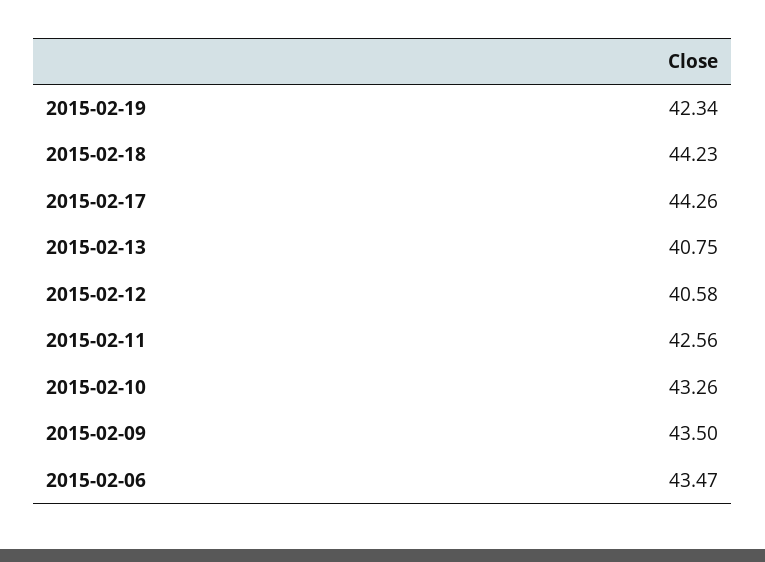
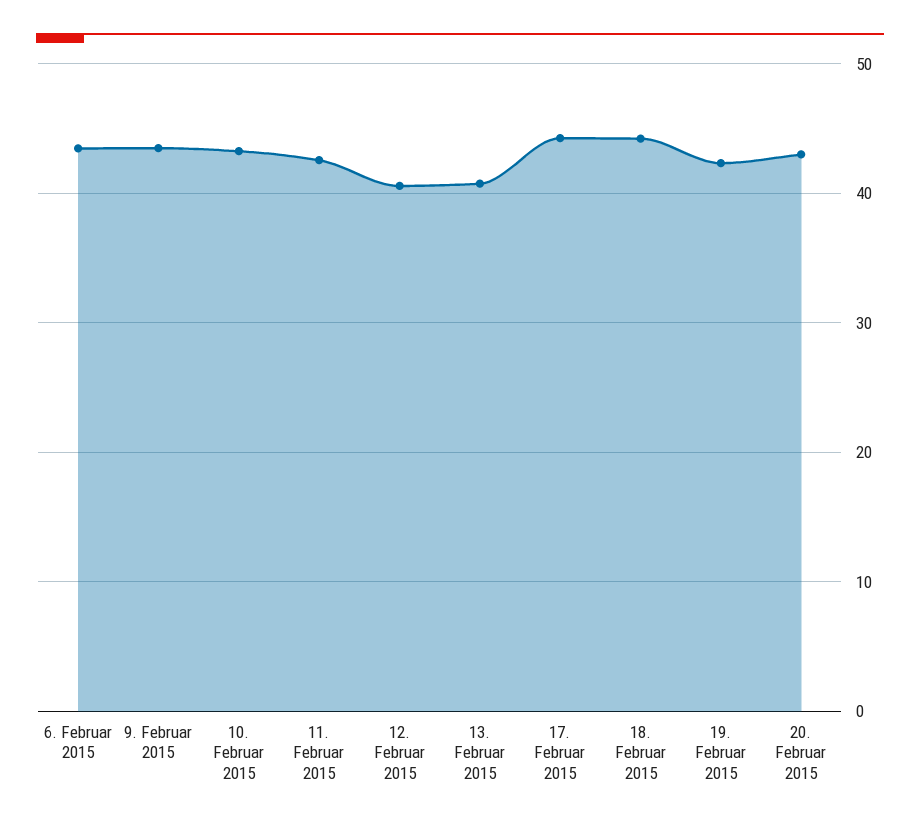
20. Februar 2015: none -> 43

